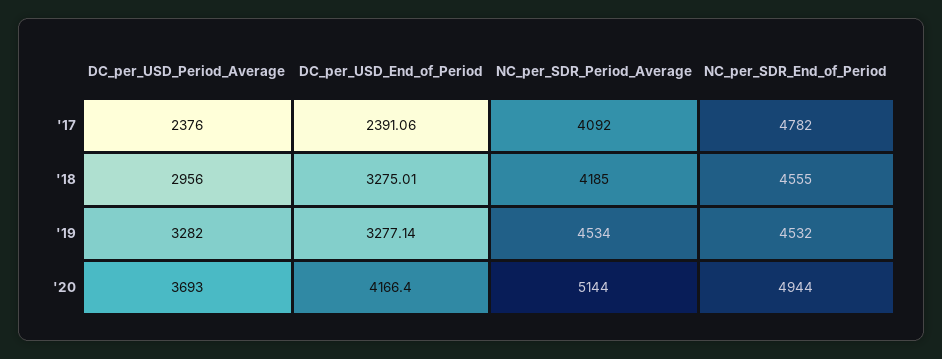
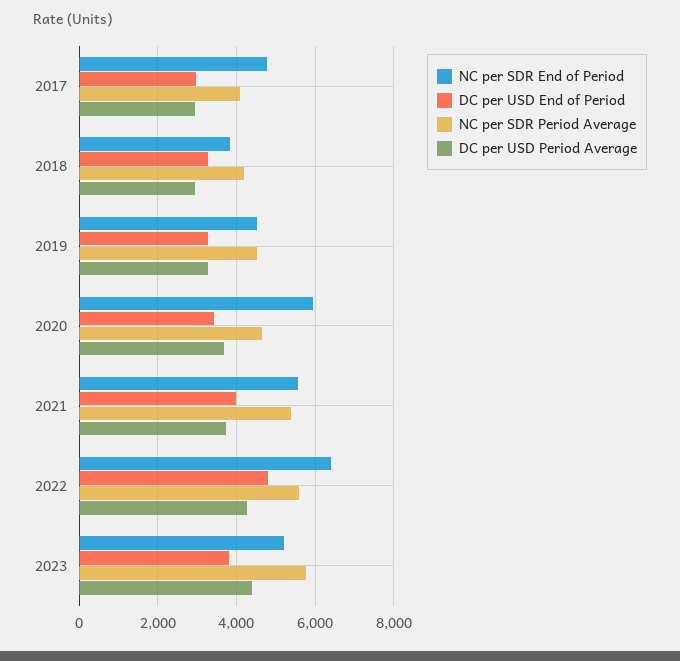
DC_per_USD_Period_Average, '17: 2376 -> 3000
DC_per_USD_End_of_Period, '17: 2391.06 -> 3000
NC_per_SDR_End_of_Period, '18: 4555 -> 3800
DC_per_USD_End_of_Period, '20: 4166.4 -> 3400
NC_per_SDR_Period_Average, '20: 5144 -> 4600
NC_per_SDR_End_of_Period, '20: 4944 -> 6000
NC_per_SDR_End_of_Period, 2021: none -> 5600
DC_per_USD_End_of_Period, 2021: none -> 4000
NC_per_SDR_Period_Average, 2021: none -> 5400
DC_per_USD_Period_Average, 2021: none -> 3800
NC_per_SDR_End_of_Period, 2022: none -> 6400
DC_per_USD_End_of_Period, 2022: none -> 4800
NC_per_SDR_Period_Average, 2022: none -> 5600
DC_per_USD_Period_Average, 2022: none -> 4200
NC_per_SDR_End_of_Period, 2023: none -> 5200
DC_per_USD_End_of_Period, 2023: none -> 3800
NC_per_SDR_Period_Average, 2023: none -> 5800
DC_per_USD_Period_Average, 2023: none -> 4400

